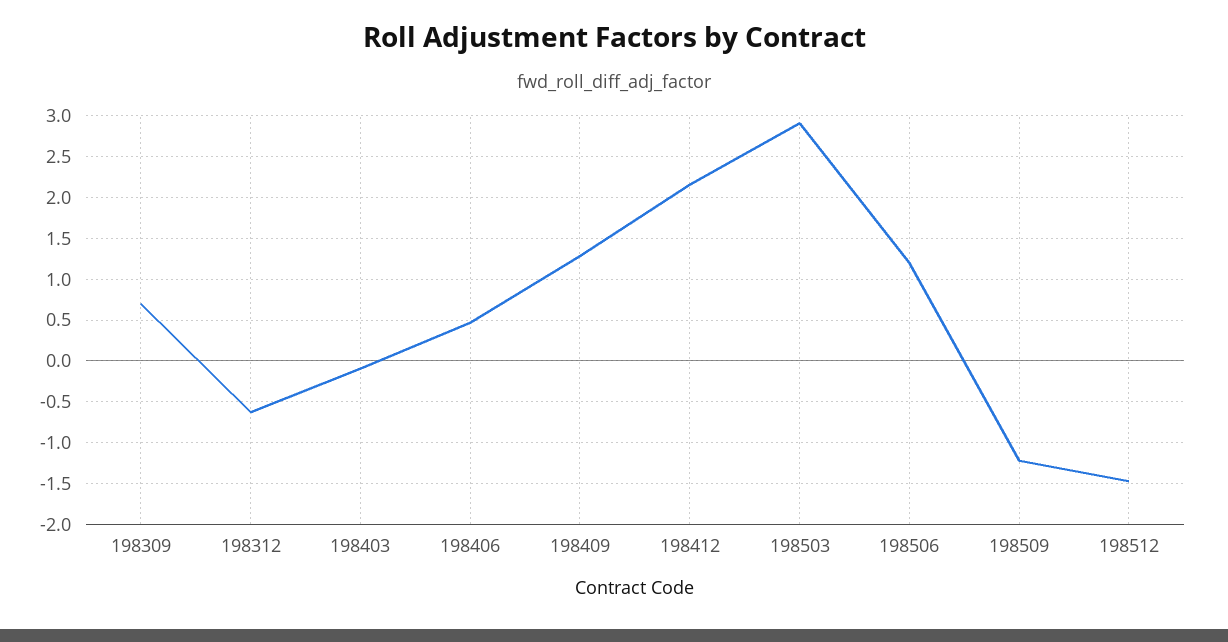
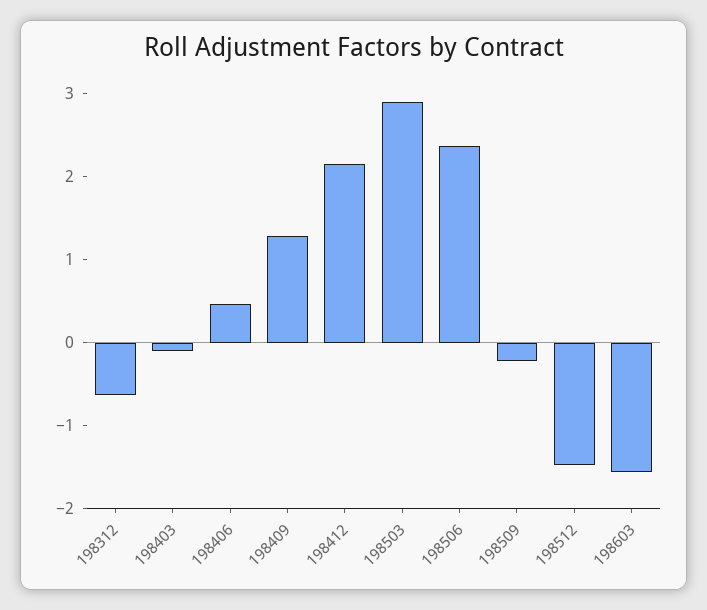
198309: 0.7 -> none
198506: 1.2 -> 2.4
198509: -1.2 -> -0.2
198603: none -> -1.6

